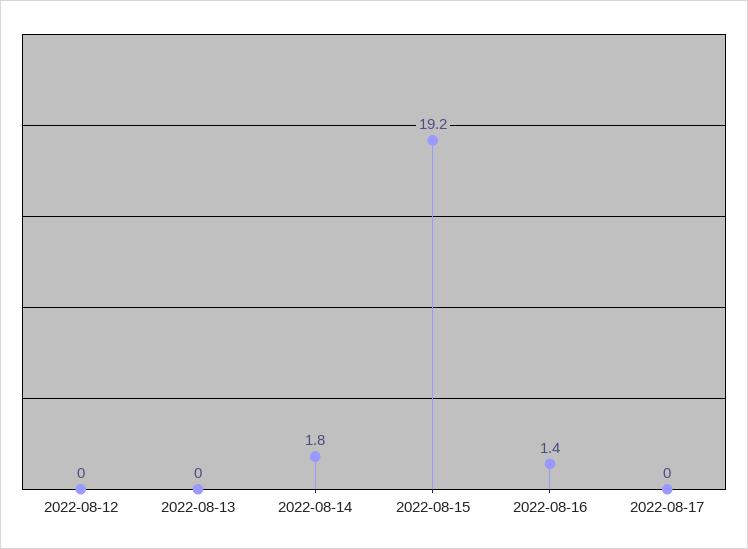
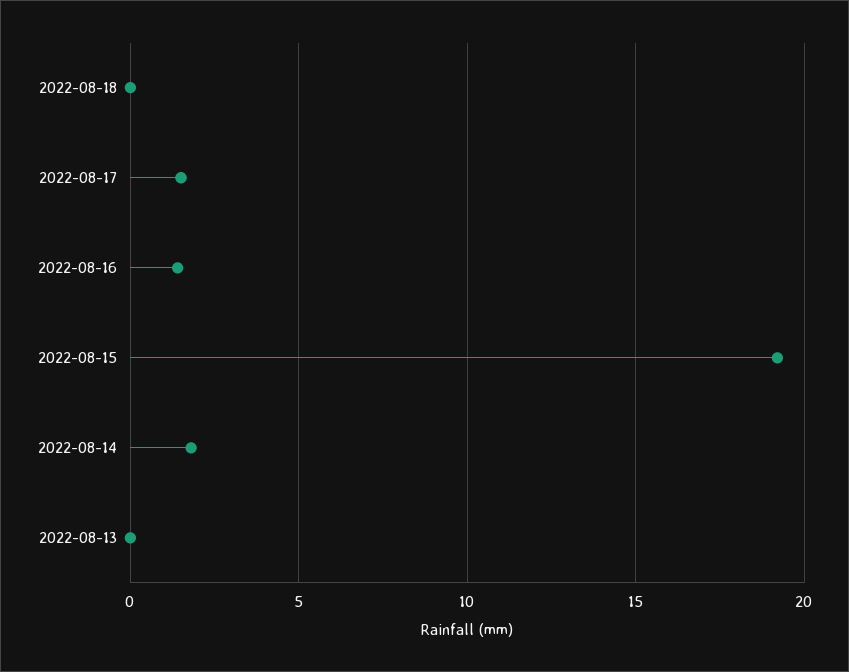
2022-08-12: 0 -> none
2022-08-17: 0 -> 1.5
2022-08-18: none -> 0

